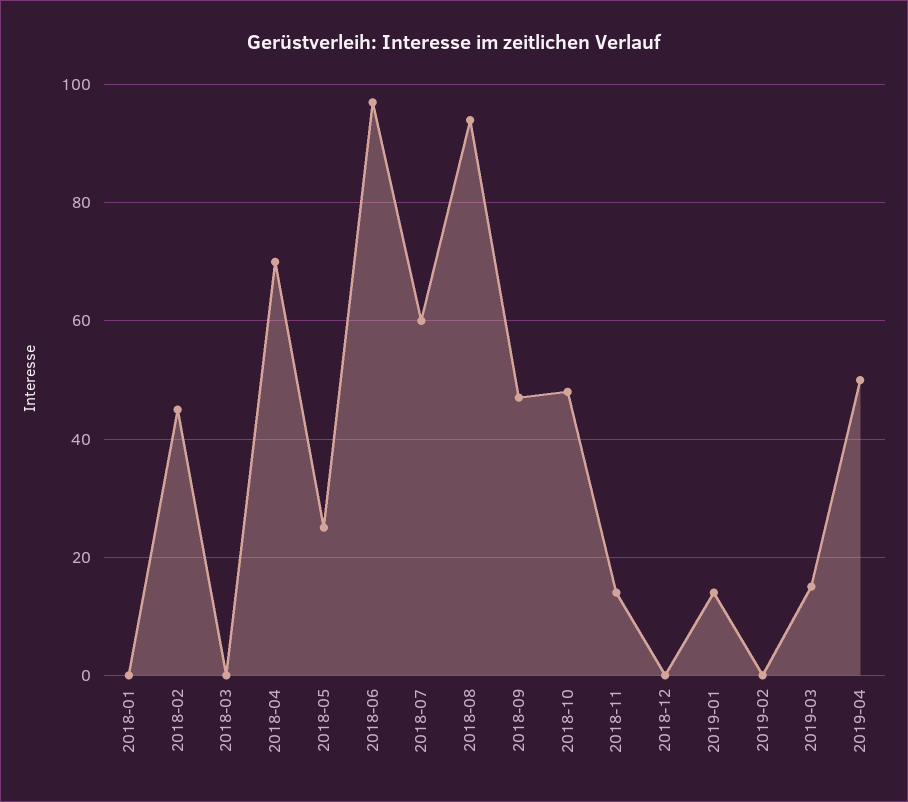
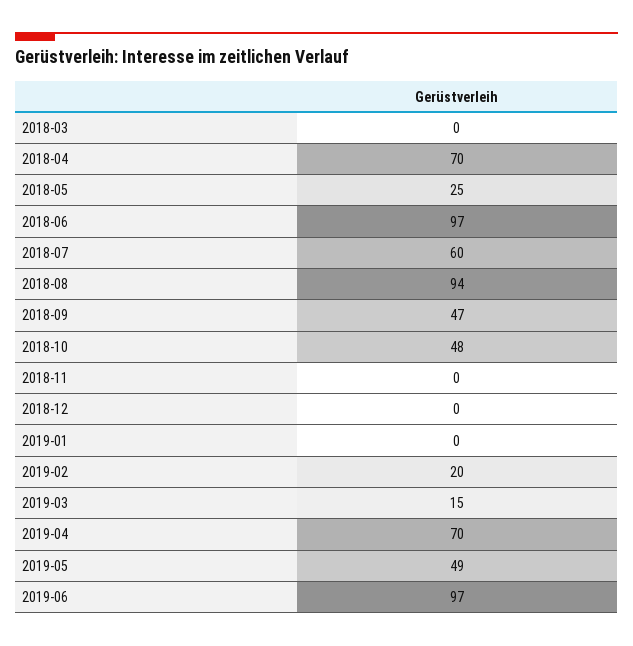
2018-01: 0 -> none
2018-02: 45 -> none
2018-11: 15 -> 0
2019-01: 15 -> 0
2019-02: 0 -> 20
2019-04: 50 -> 70
2019-05: none -> 49
2019-06: none -> 97

